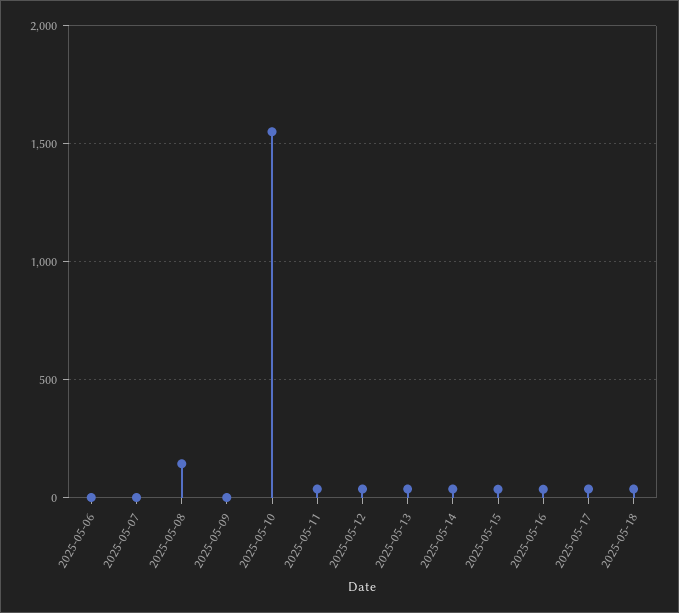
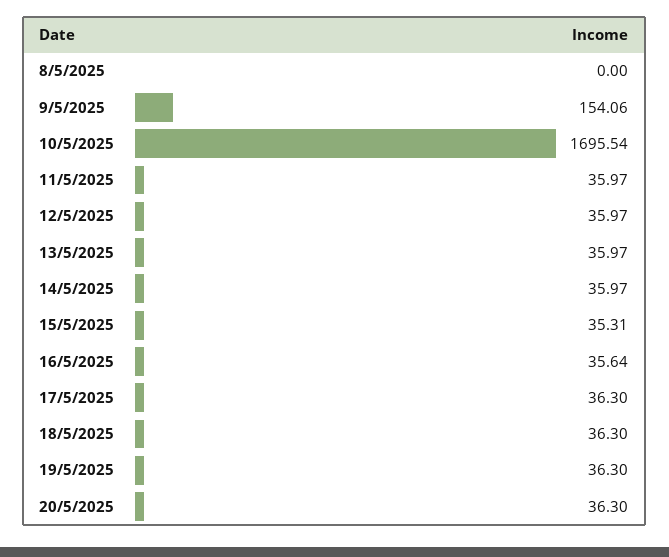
2025-05-06: 0 -> none
2025-05-07: 0 -> none
2025-05-08: 150 -> 0
2025-05-09: 0 -> 154.06
2025-05-10: 1550 -> 1695.54
19/5/2025: none -> 36.3
20/5/2025: none -> 36.3

